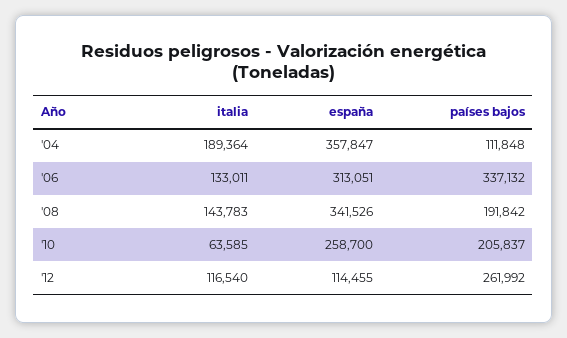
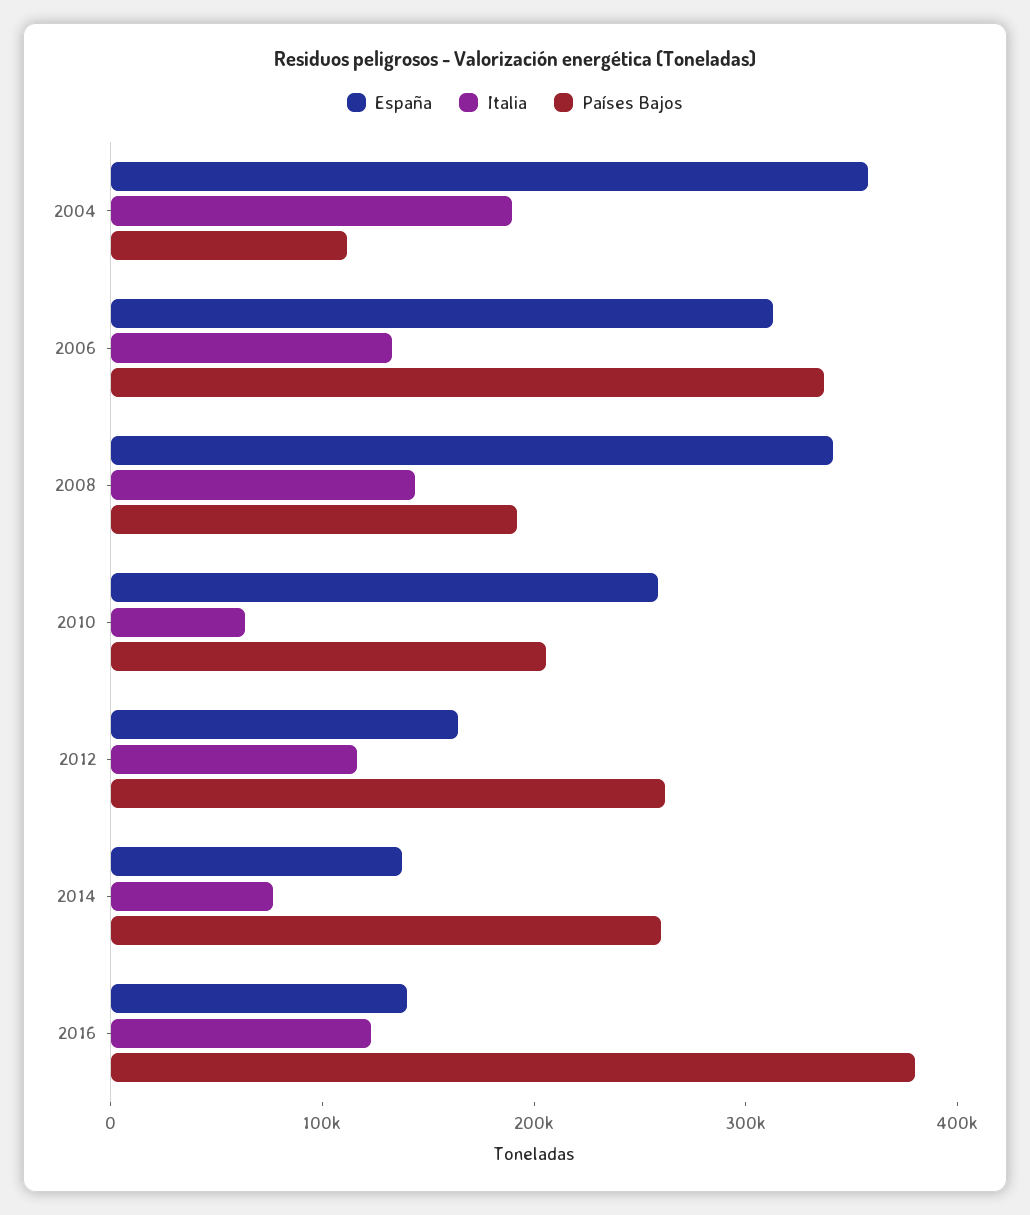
españa, '12: 114455 -> 160000
españa, 2014: none -> 140000
italia, 2014: none -> 80000
países bajos, 2014: none -> 260000
españa, 2016: none -> 140000
italia, 2016: none -> 120000
países bajos, 2016: none -> 380000

